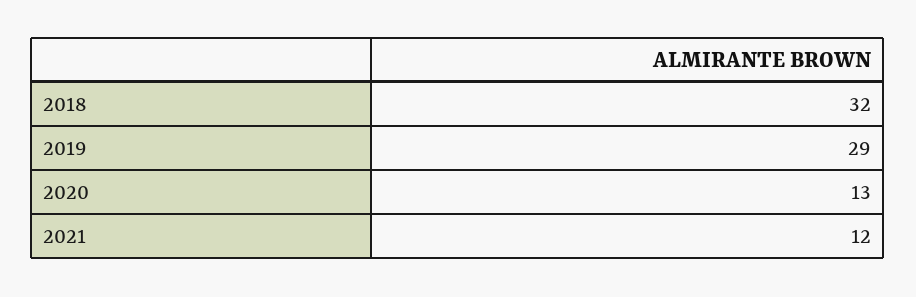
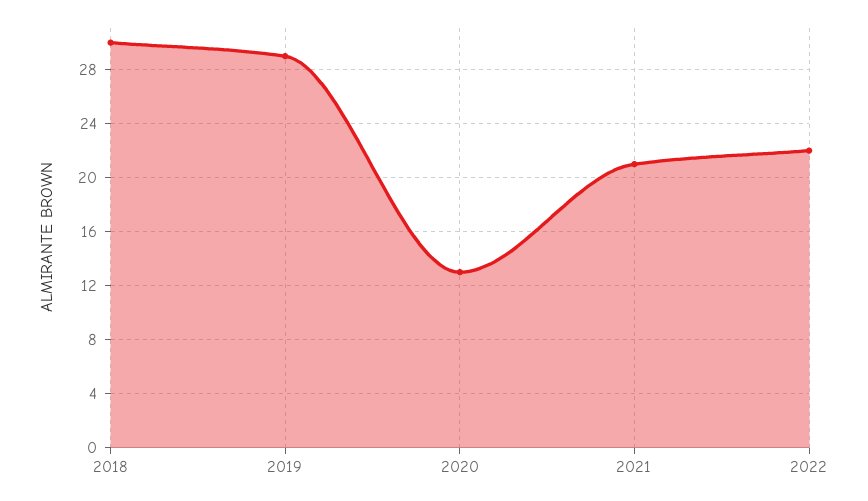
2018: 32 -> 30
2021: 12 -> 21
2022: none -> 22

